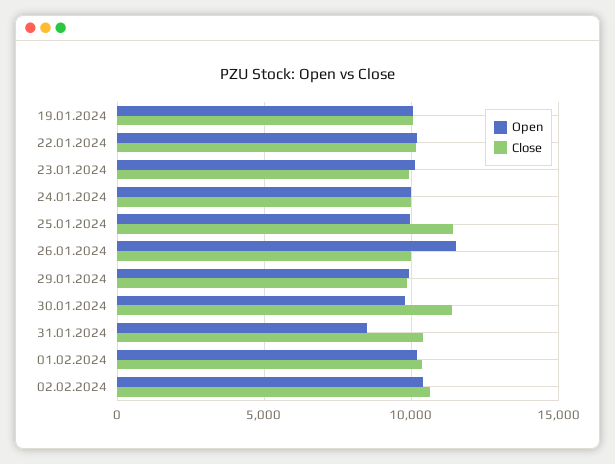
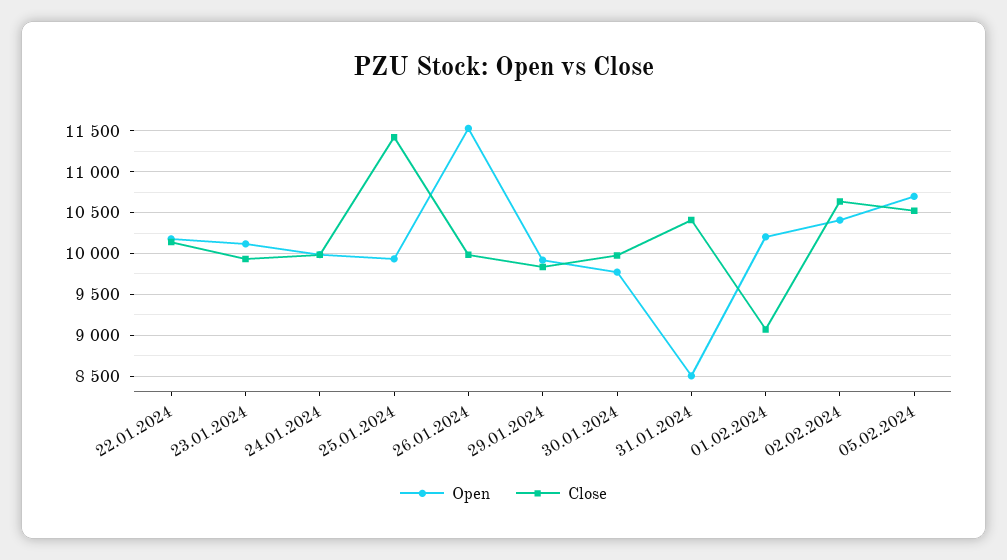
Open, 19.01.2024: 10000 -> none
Close, 19.01.2024: 10000 -> none
Close, 30.01.2024: 11500 -> 10000
Close, 01.02.2024: 10500 -> 9100
Open, 05.02.2024: none -> 10700
Close, 05.02.2024: none -> 10500

